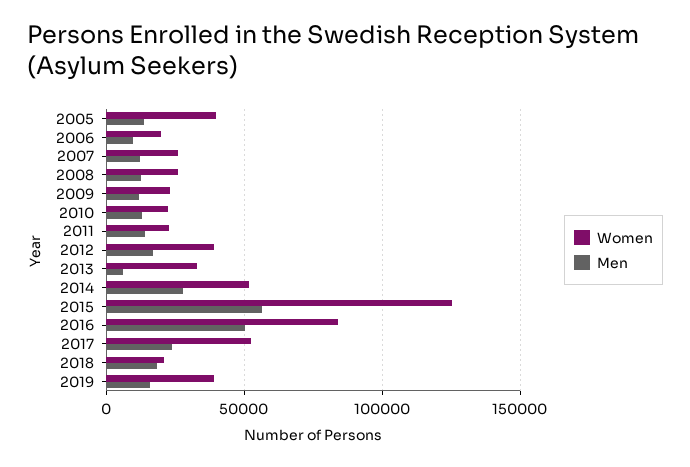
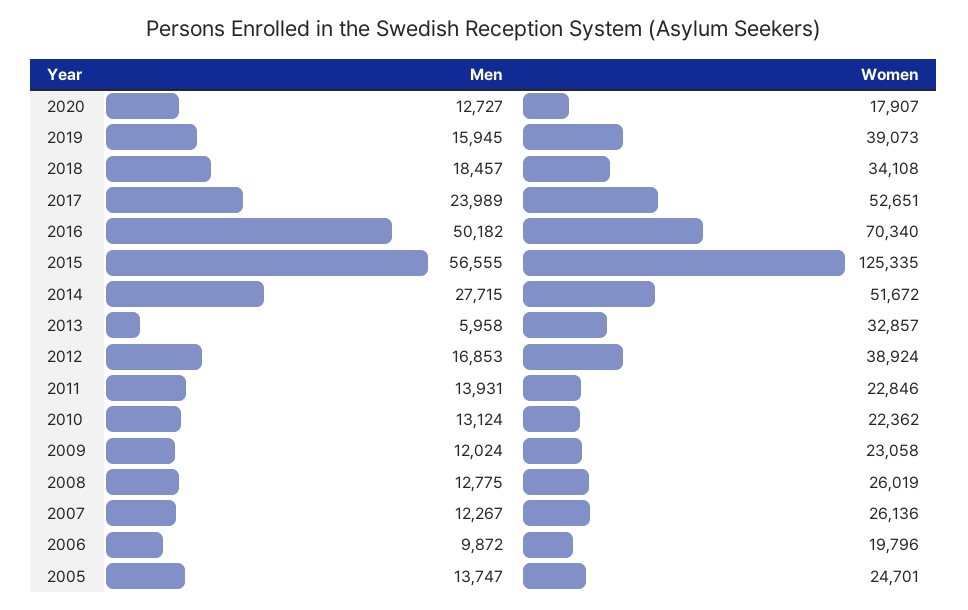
Women, 2005: 40000 -> 24701
Women, 2016: 85000 -> 70340
Women, 2018: 20000 -> 34108
Men, 2020: none -> 12727
Women, 2020: none -> 17907

